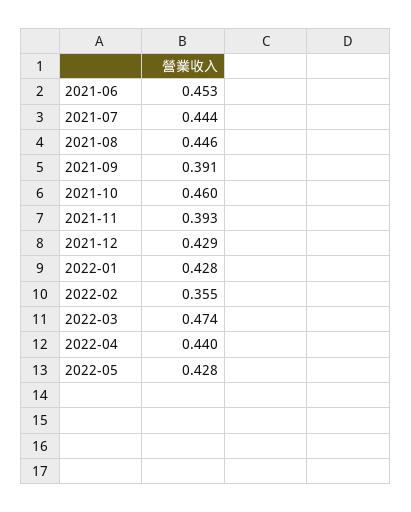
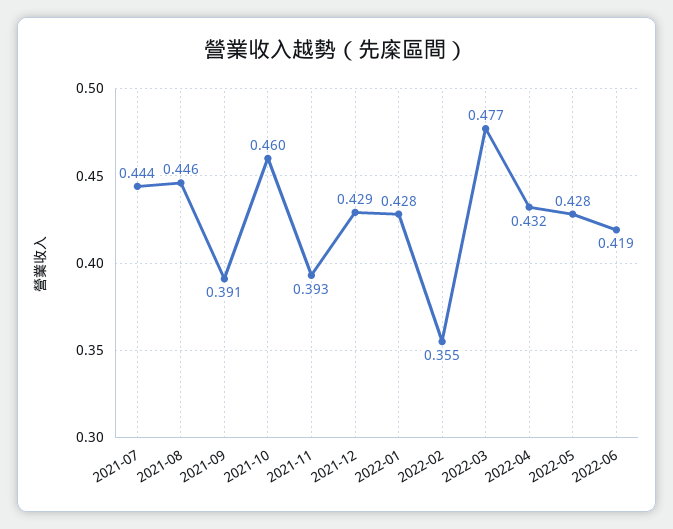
2021-06: 0.453 -> none
2022-03: 0.474 -> 0.477
2022-04: 0.44 -> 0.432
2022-06: none -> 0.419

